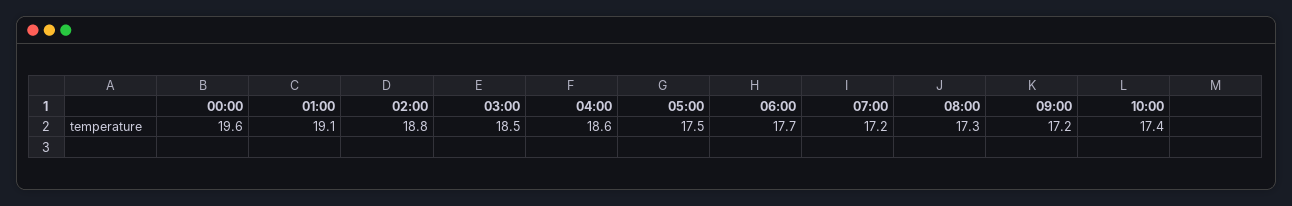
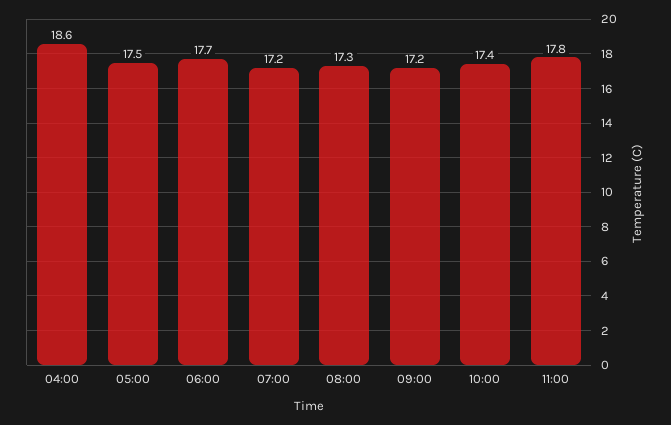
00:00: 19.6 -> none
01:00: 19.1 -> none
02:00: 18.8 -> none
03:00: 18.5 -> none
11:00: none -> 17.8

